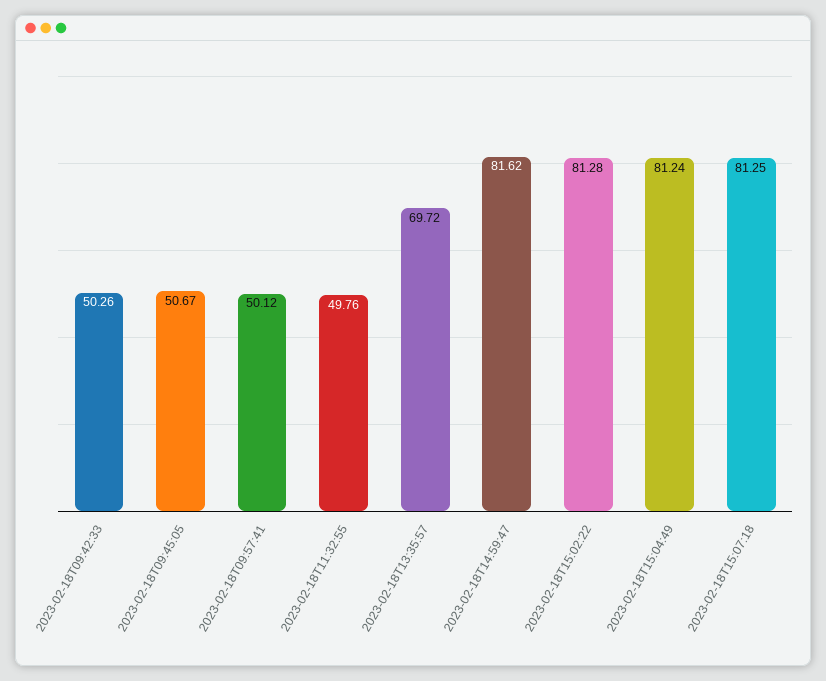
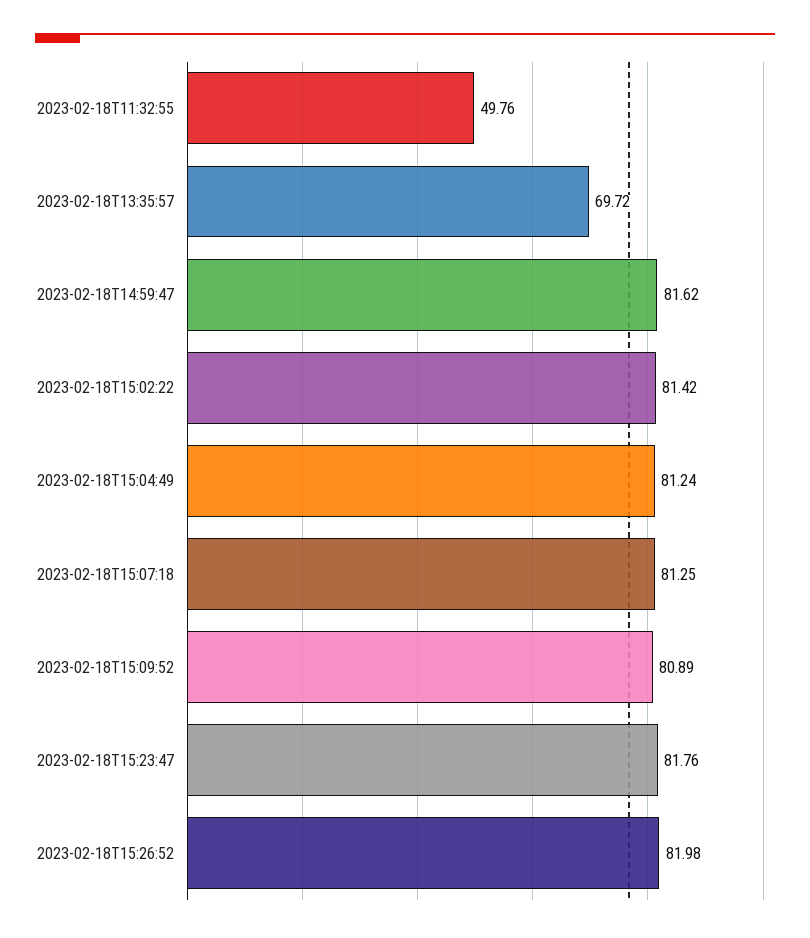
2023-02-18T09:42:33: 50.26 -> none
2023-02-18T09:45:05: 50.67 -> none
2023-02-18T09:57:41: 50.12 -> none
2023-02-18T15:02:22: 81.28 -> 81.42
2023-02-18T15:09:52: none -> 80.89
2023-02-18T15:23:47: none -> 81.76
2023-02-18T15:26:52: none -> 81.98

